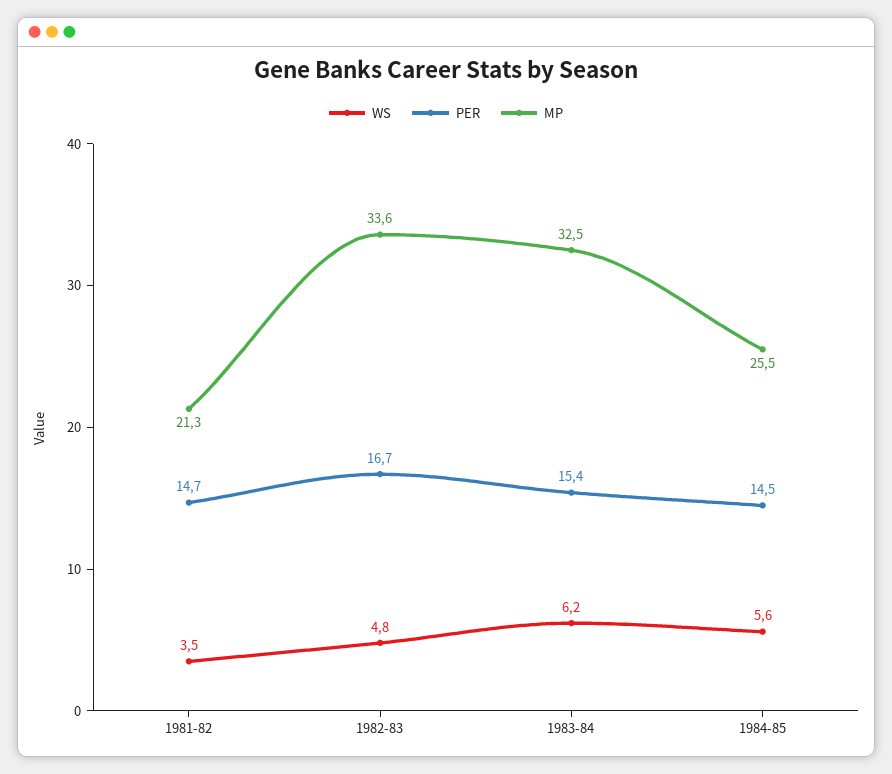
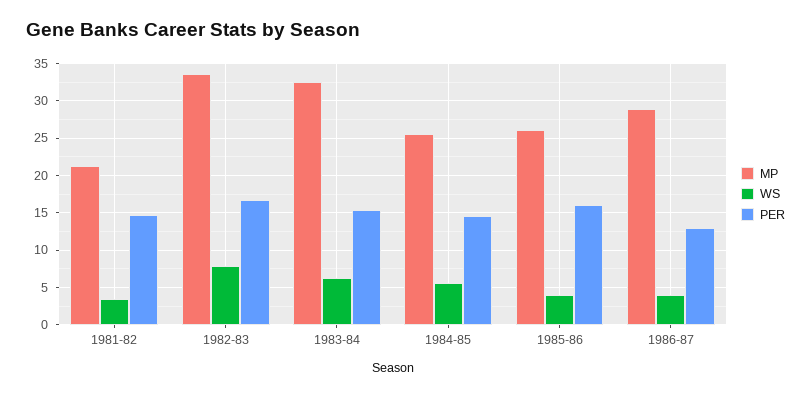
WS, 1982-83: 4.8 -> 8
MP, 1985-86: none -> 26
WS, 1985-86: none -> 4
PER, 1985-86: none -> 16
MP, 1986-87: none -> 29
WS, 1986-87: none -> 4
PER, 1986-87: none -> 13

